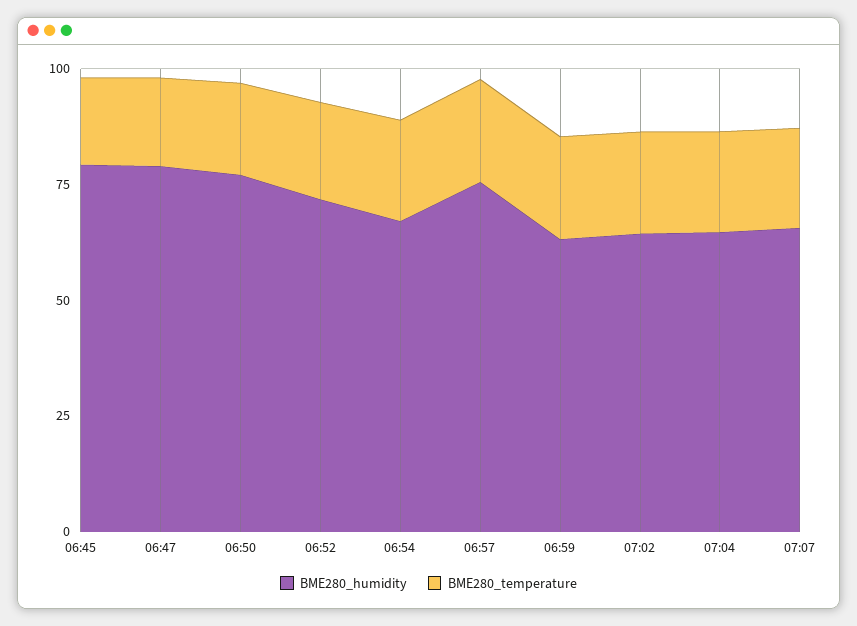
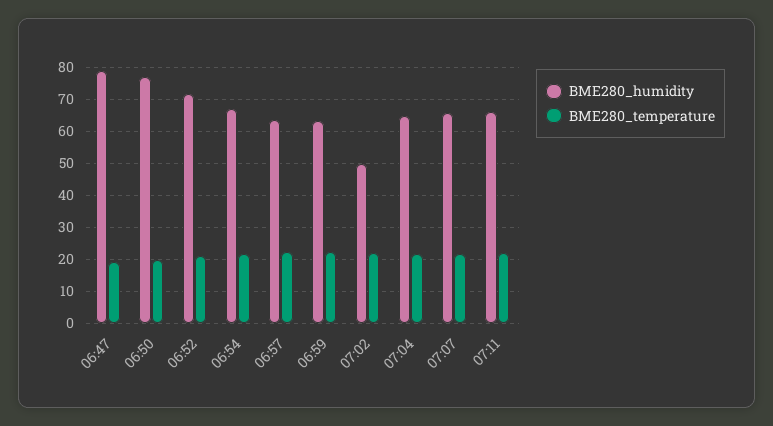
BME280_humidity, 06:45: 80 -> none
BME280_temperature, 06:45: 20 -> none
BME280_humidity, 06:57: 75 -> 64
BME280_humidity, 07:02: 65 -> 50
BME280_humidity, 07:11: none -> 66
BME280_temperature, 07:11: none -> 22

